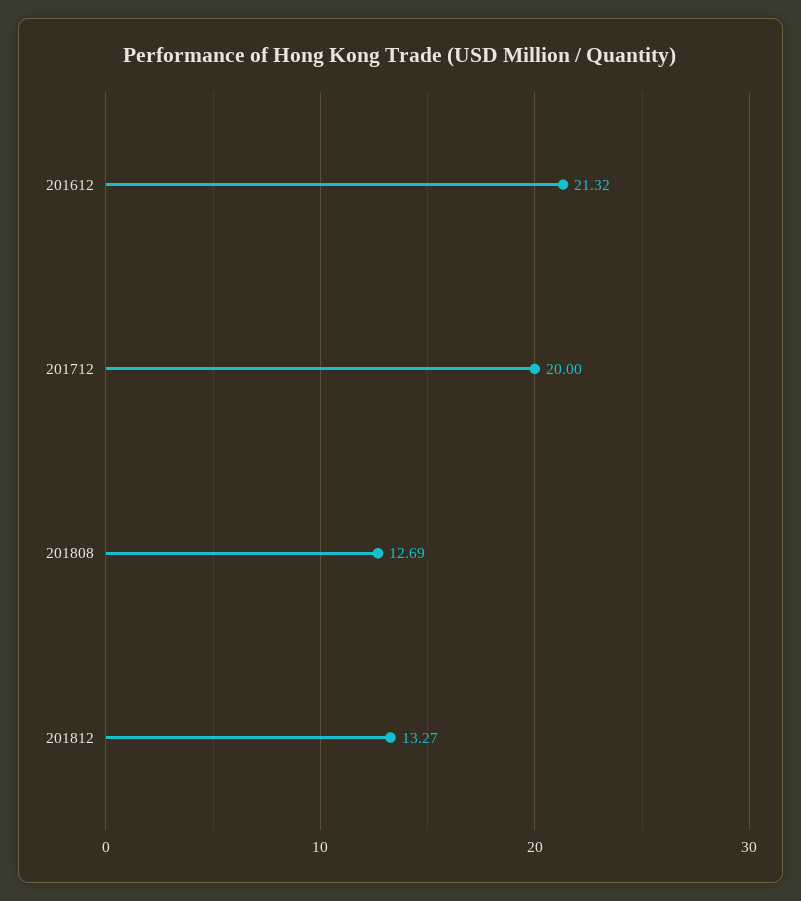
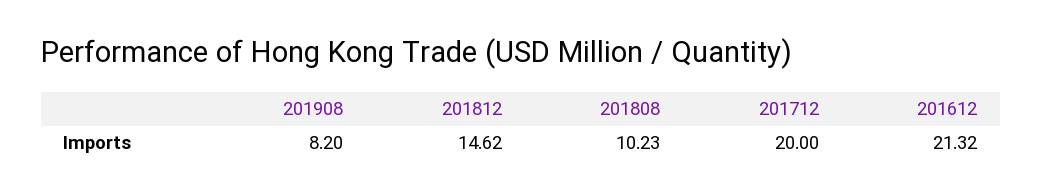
201808: 12.69 -> 10.23
201812: 13.27 -> 14.62
201908: none -> 8.2

